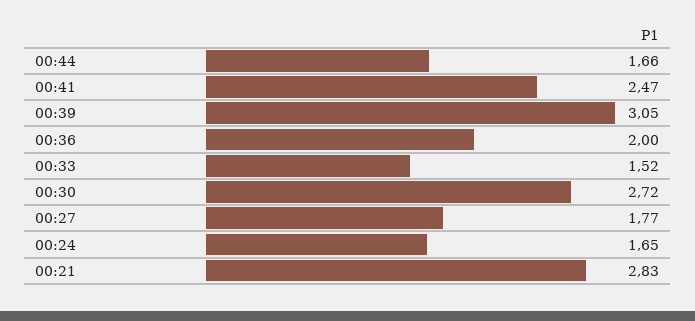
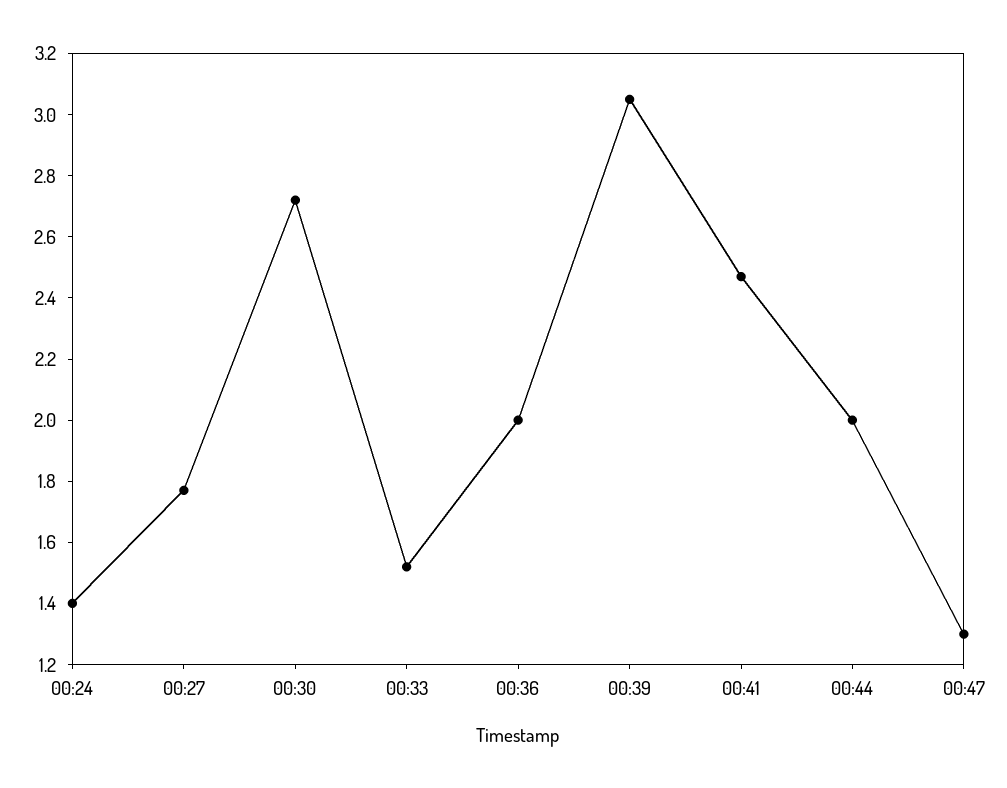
00:44: 1.66 -> 2
00:24: 1.65 -> 1.4
00:21: 2.83 -> none
00:47: none -> 1.3

